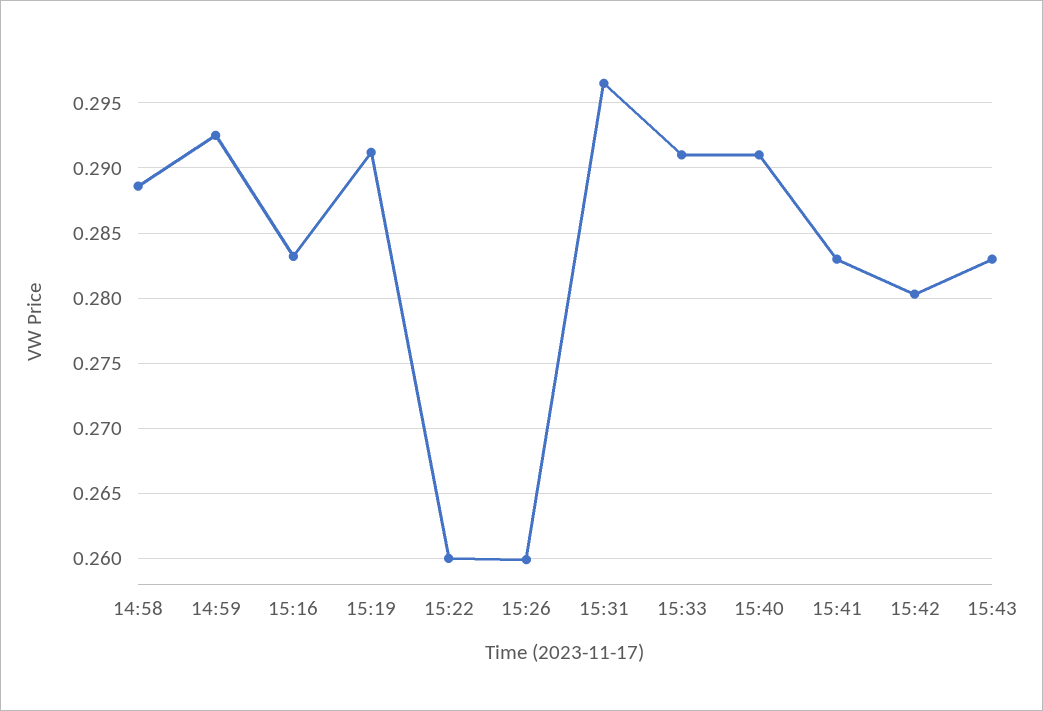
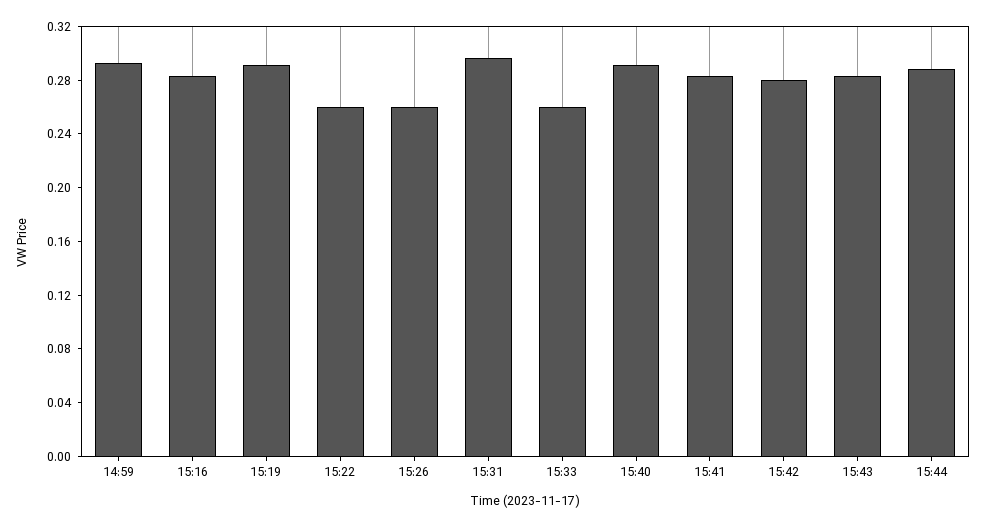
14:58: 0.2885 -> none
15:33: 0.291 -> 0.26
15:44: none -> 0.29

